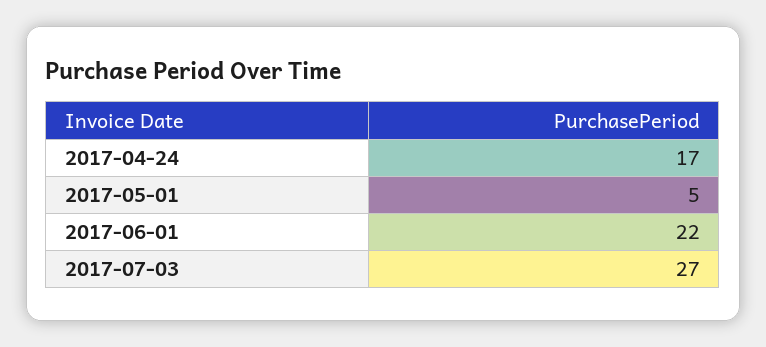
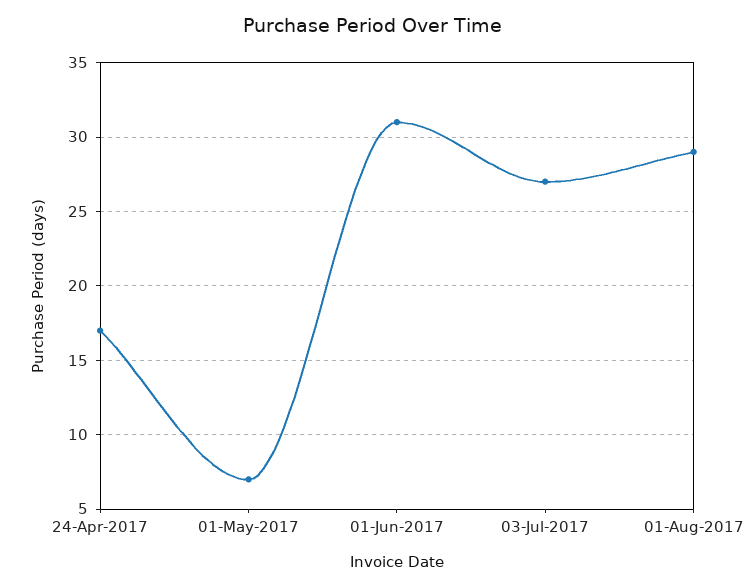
2017-05-01: 5 -> 7
2017-06-01: 22 -> 31
01-Aug-2017: none -> 29

